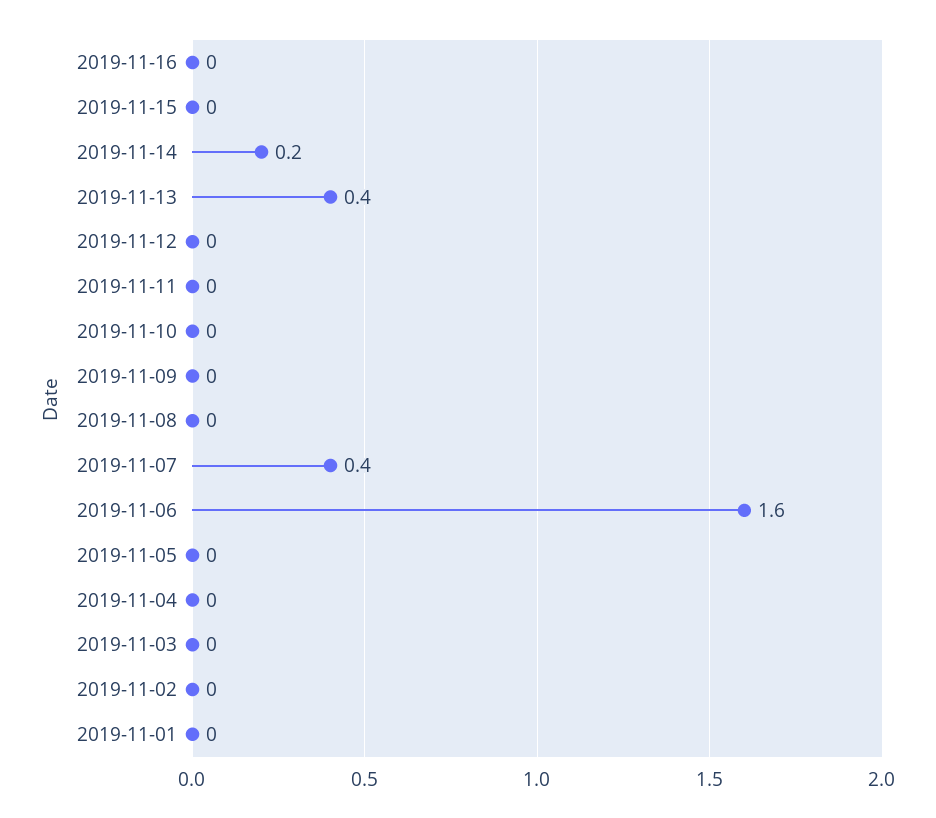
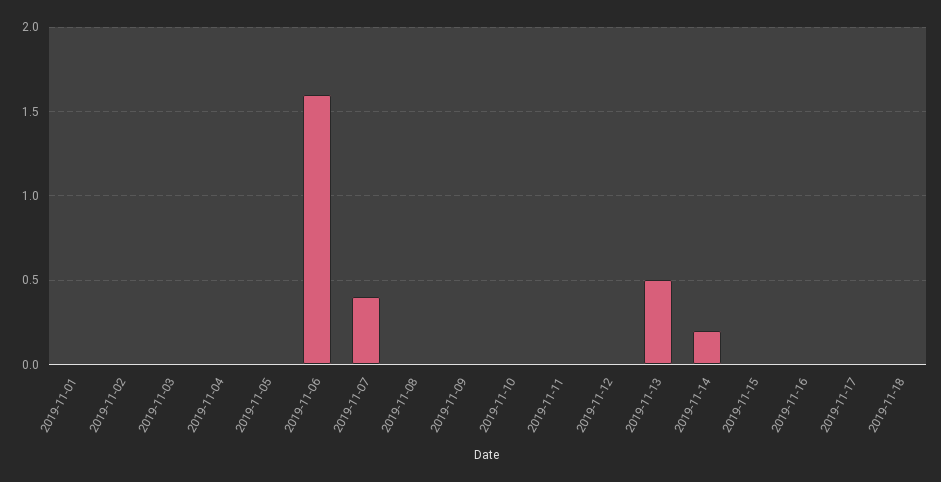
2019-11-13: 0.4 -> 0.5
2019-11-17: none -> 0
2019-11-18: none -> 0

